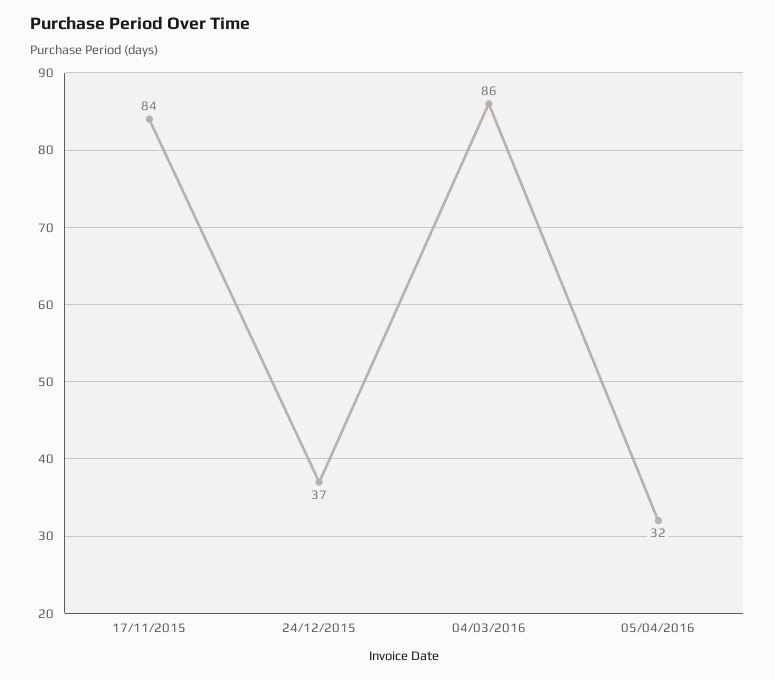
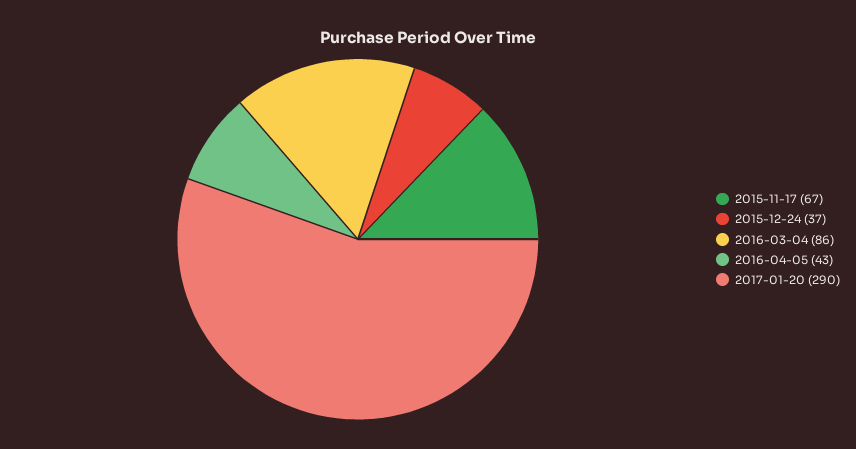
17/11/2015: 84 -> 67
05/04/2016: 32 -> 43
2017-01-20: none -> 290

